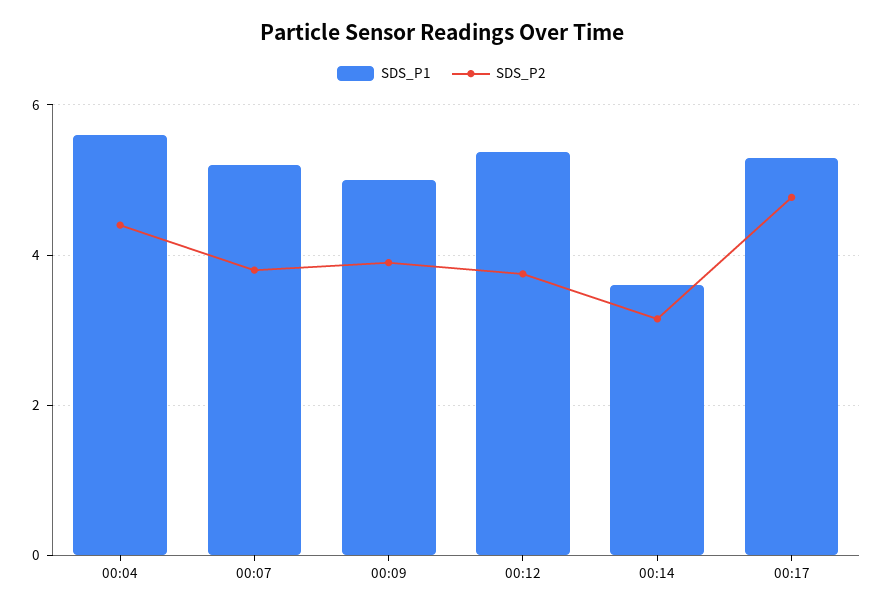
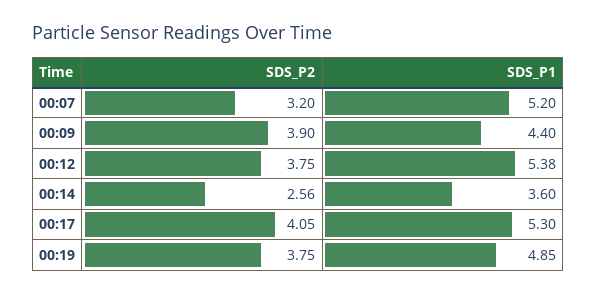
SDS_P1, 00:04: 5.6 -> none
SDS_P2, 00:04: 4.4 -> none
SDS_P2, 00:07: 3.8 -> 3.2
SDS_P1, 00:09: 5 -> 4.4
SDS_P2, 00:14: 3.2 -> 2.56
SDS_P2, 00:17: 4.8 -> 4.05
SDS_P2, 00:19: none -> 3.75
SDS_P1, 00:19: none -> 4.85

